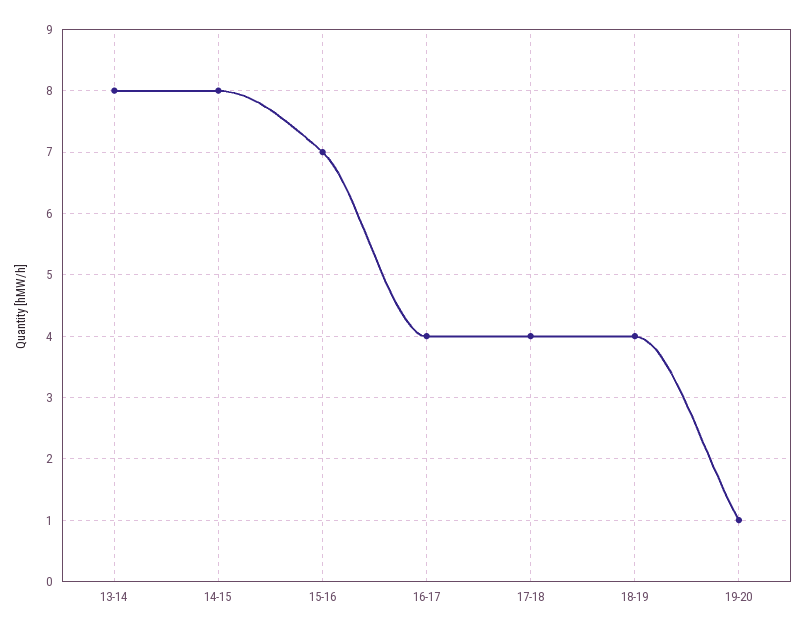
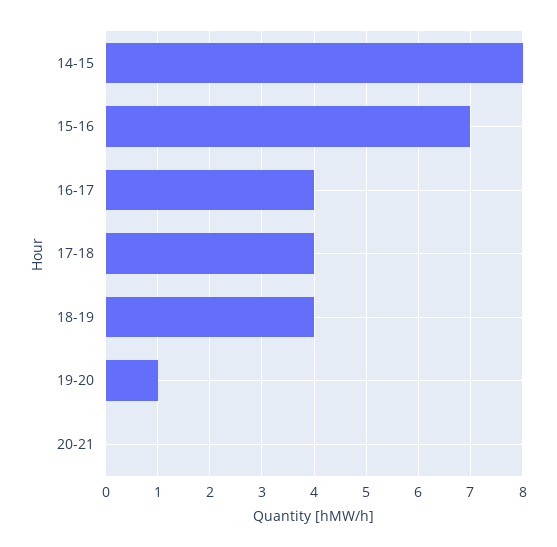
13-14: 8 -> none
20-21: none -> 0

